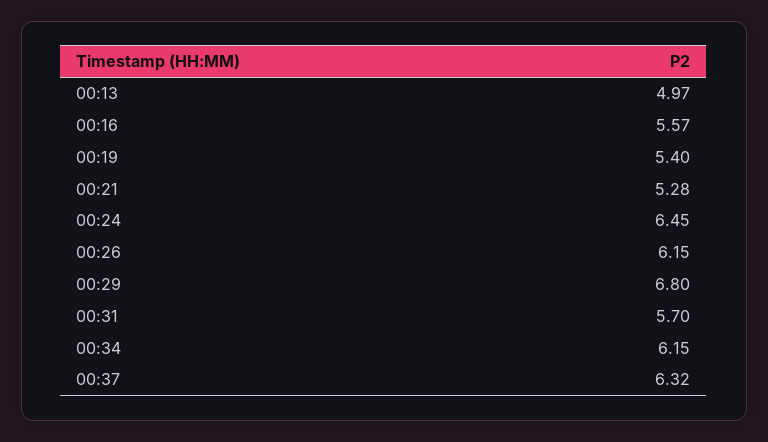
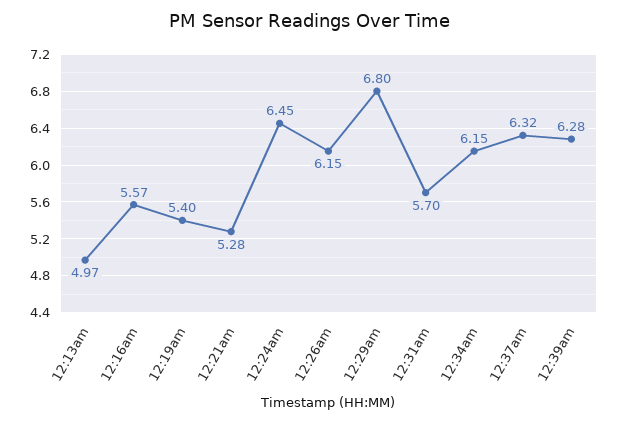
12:39am: none -> 6.28

